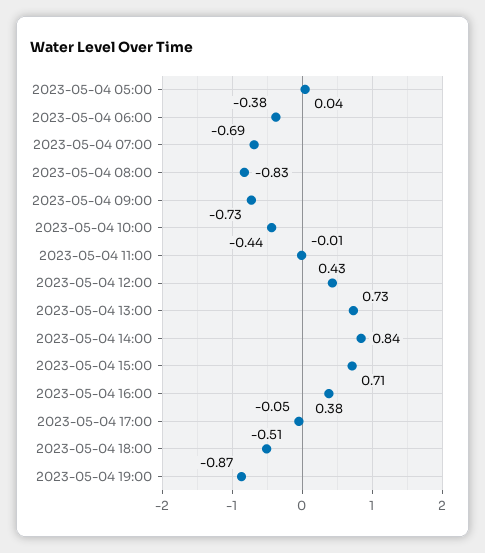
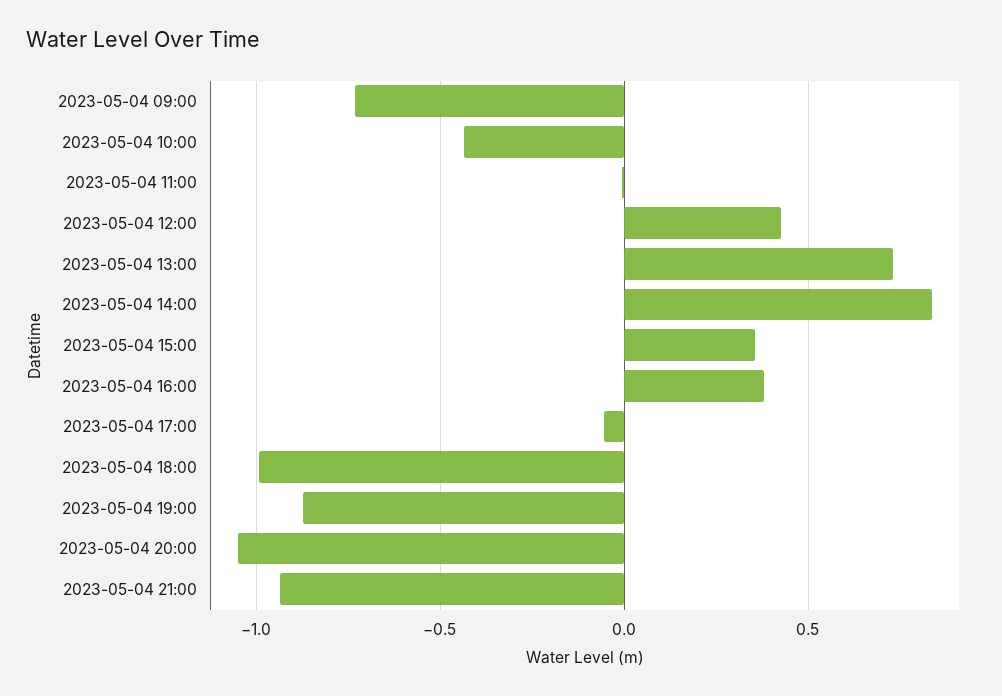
2023-05-04 05:00: 0.04 -> none
2023-05-04 06:00: -0.38 -> none
2023-05-04 07:00: -0.69 -> none
2023-05-04 08:00: -0.83 -> none
2023-05-04 15:00: 0.71 -> 0.35
2023-05-04 18:00: -0.51 -> -1
2023-05-04 20:00: none -> -1.05
2023-05-04 21:00: none -> -0.95

